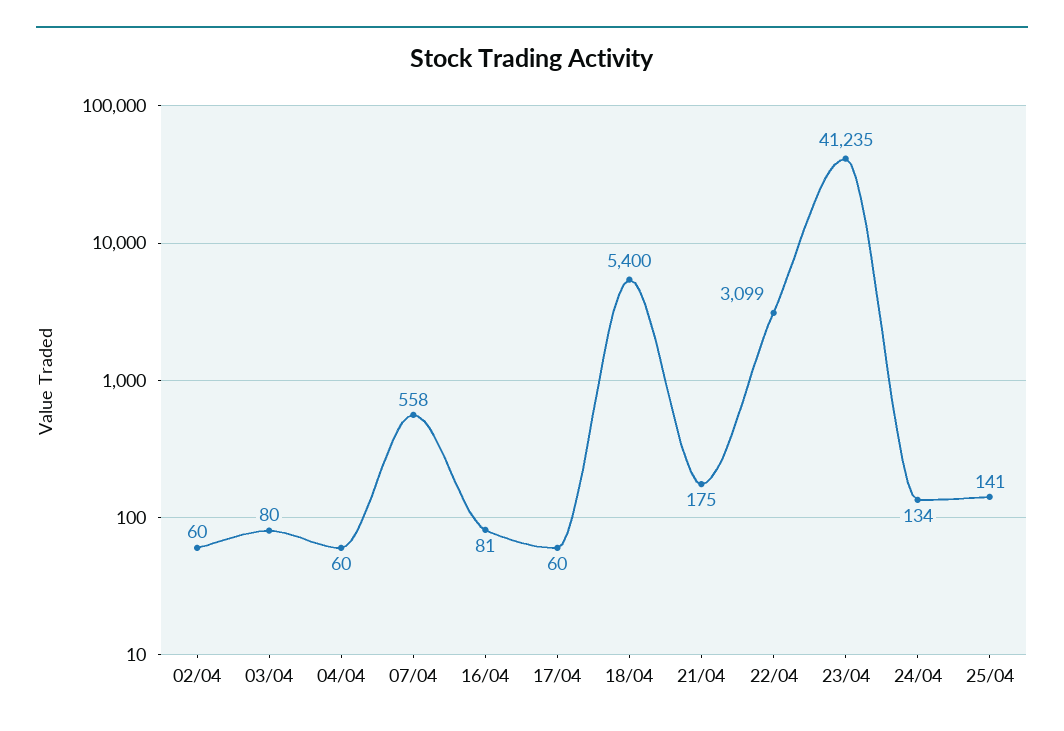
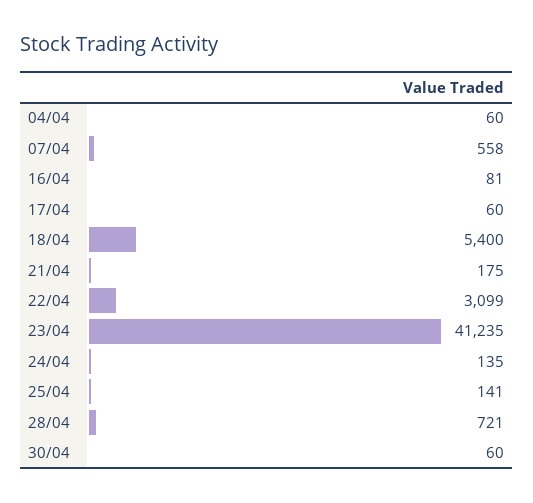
02/04: 60 -> none
03/04: 80 -> none
24/04: 134 -> 135
28/04: none -> 721
30/04: none -> 60

